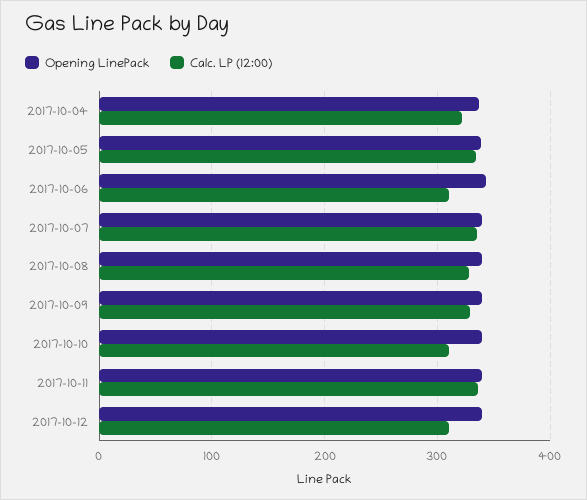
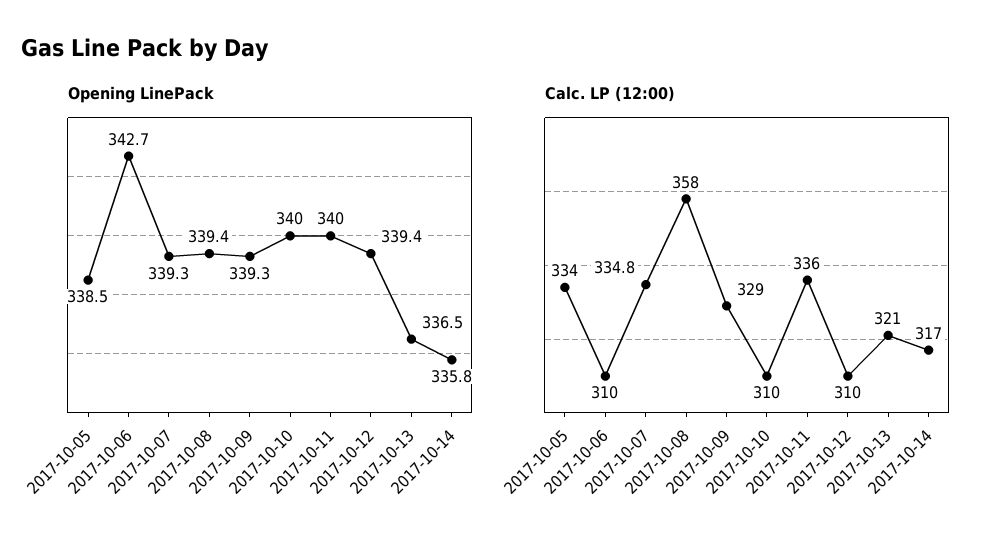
Opening LinePack, 2017-10-04: 340 -> none
Calc. LP (12:00), 2017-10-04: 320 -> none
Calc. LP (12:00), 2017-10-08: 330 -> 358
Opening LinePack, 2017-10-13: none -> 336.5
Opening LinePack, 2017-10-14: none -> 335.8
Calc. LP (12:00), 2017-10-13: none -> 321
Calc. LP (12:00), 2017-10-14: none -> 317

